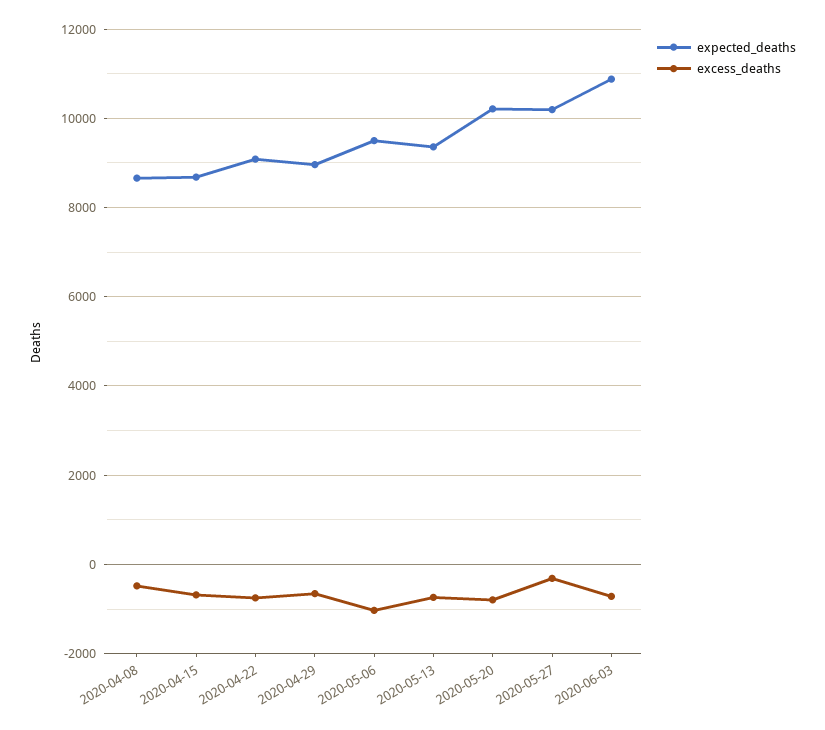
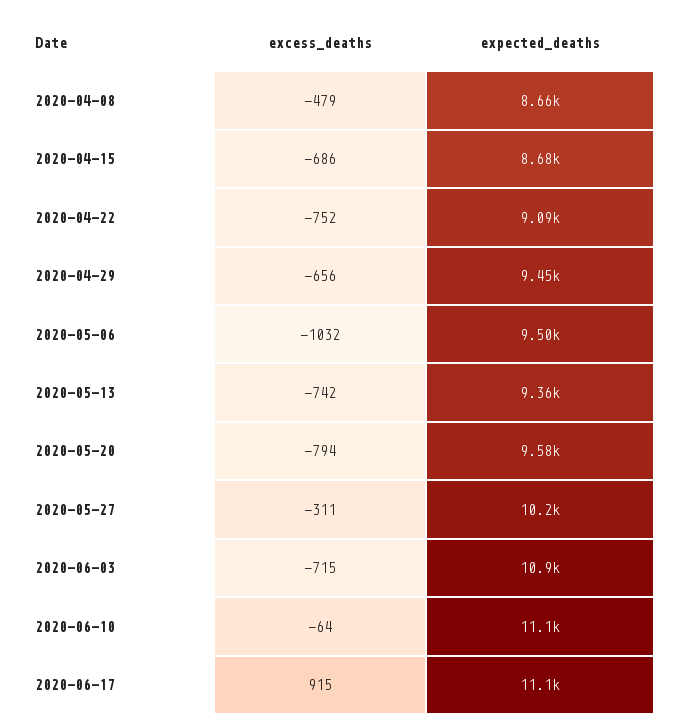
expected_deaths, 2020-04-29: 9000 -> 9450
expected_deaths, 2020-05-20: 10200 -> 9580
excess_deaths, 2020-06-10: none -> -64
expected_deaths, 2020-06-10: none -> 11100
excess_deaths, 2020-06-17: none -> 915
expected_deaths, 2020-06-17: none -> 11100

